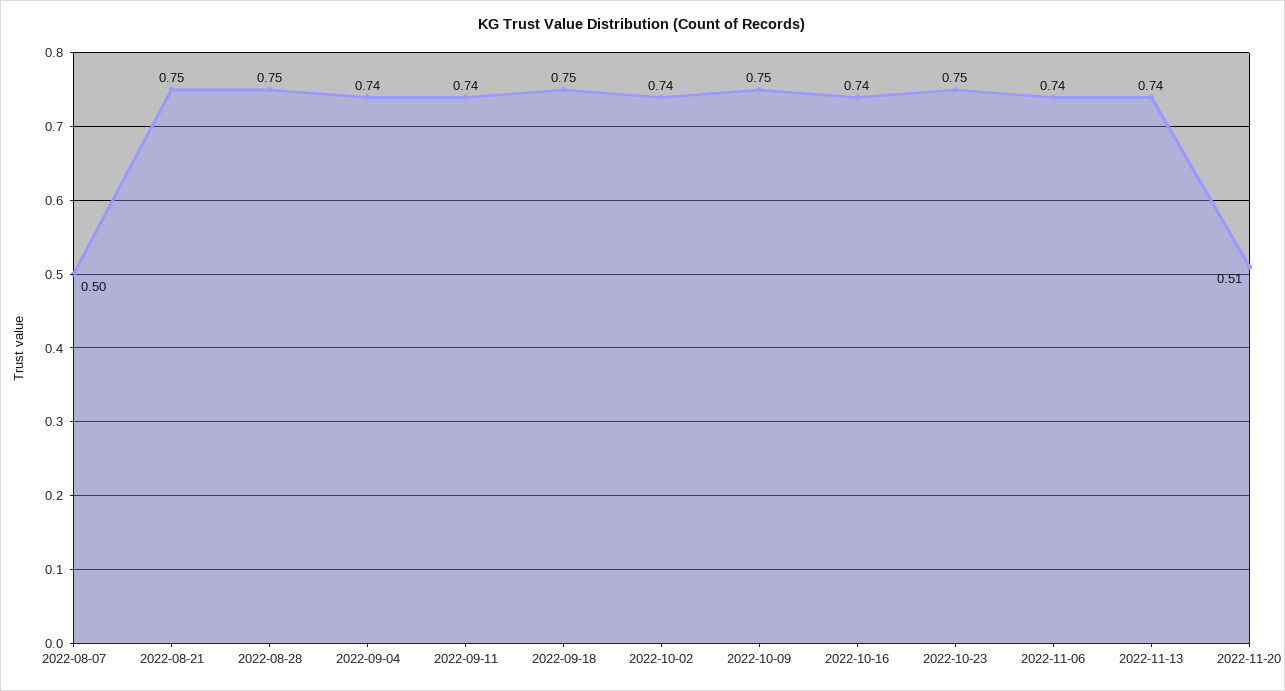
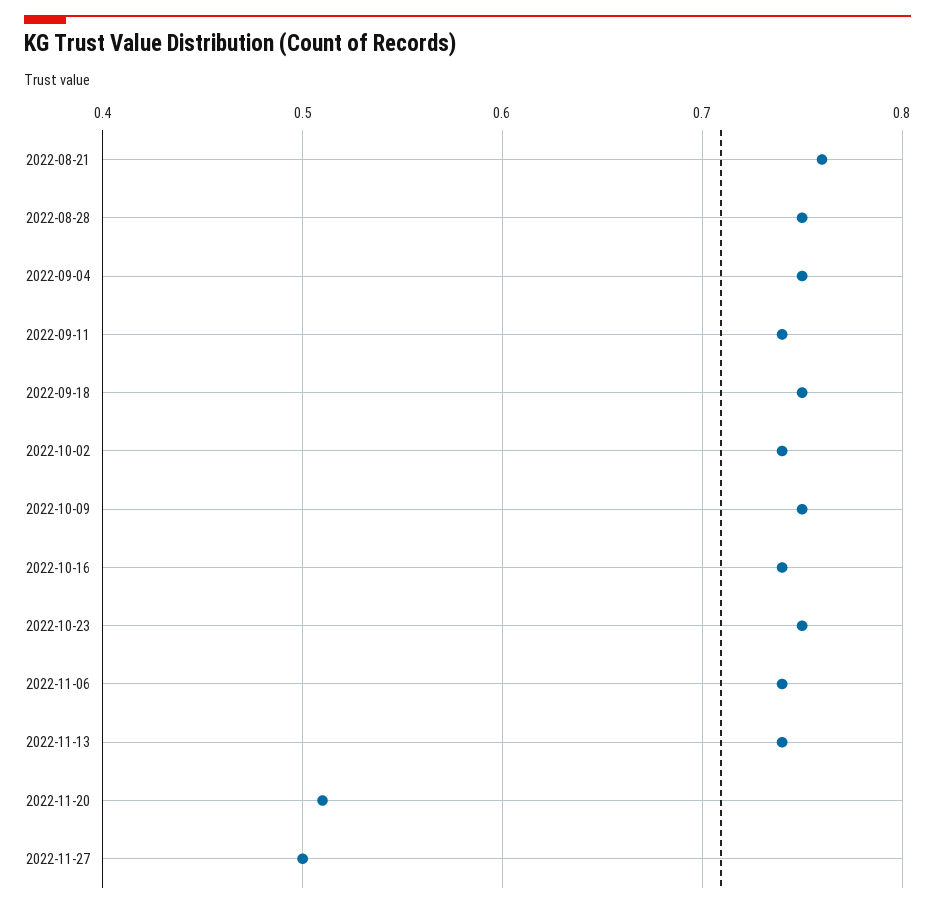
2022-08-07: 0.5 -> none
2022-08-21: 0.75 -> 0.76
2022-09-04: 0.74 -> 0.75
2022-11-27: none -> 0.5

